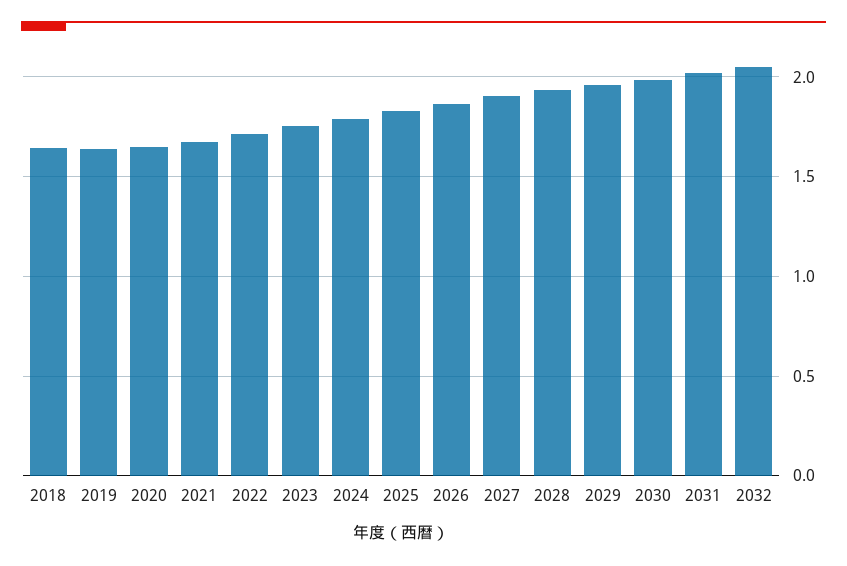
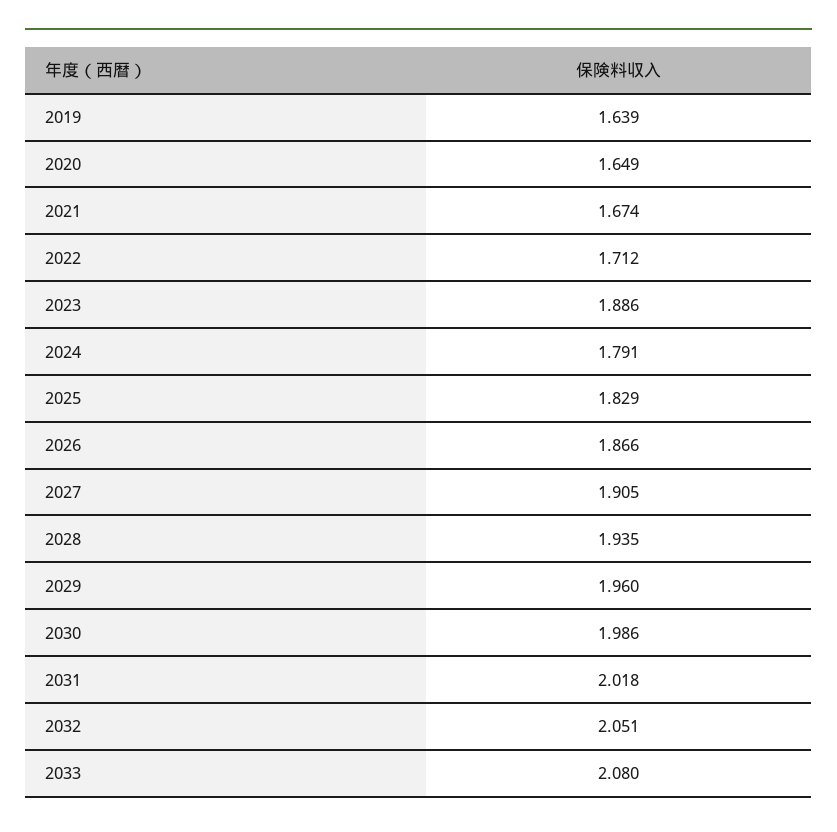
2018: 1.65 -> none
2023: 1.75 -> 1.886
2033: none -> 2.08

